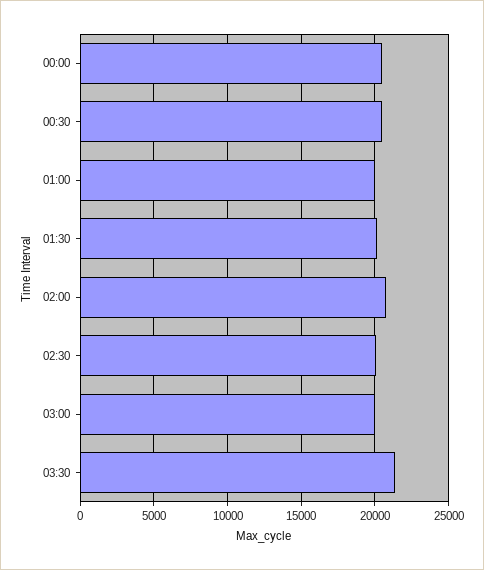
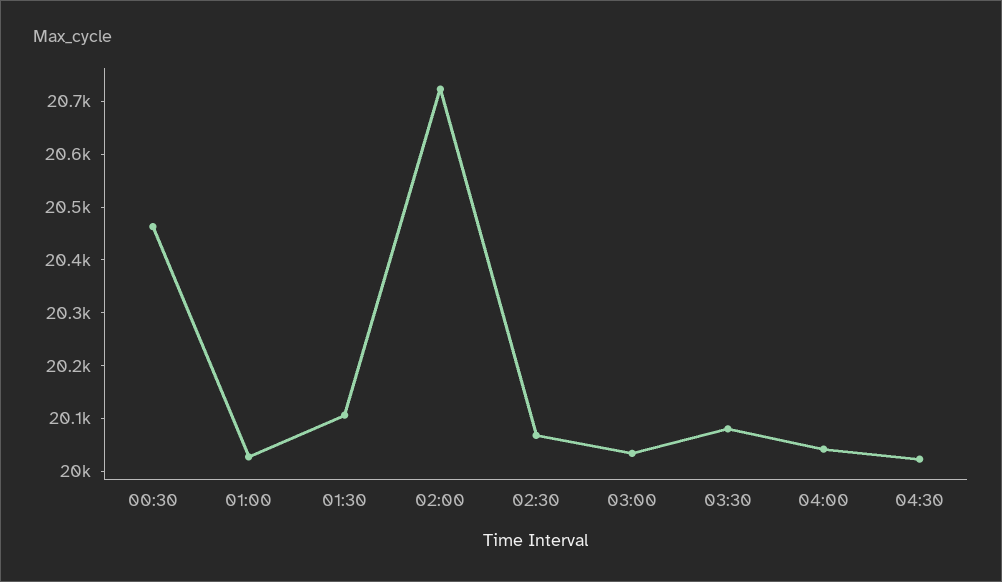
00:00: 20500 -> none
03:30: 21500 -> 20080
04:00: none -> 20040
04:30: none -> 20020

